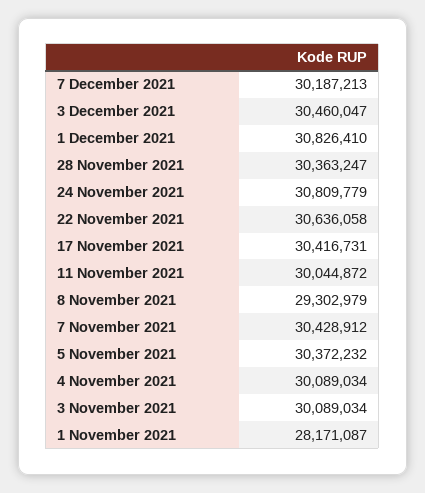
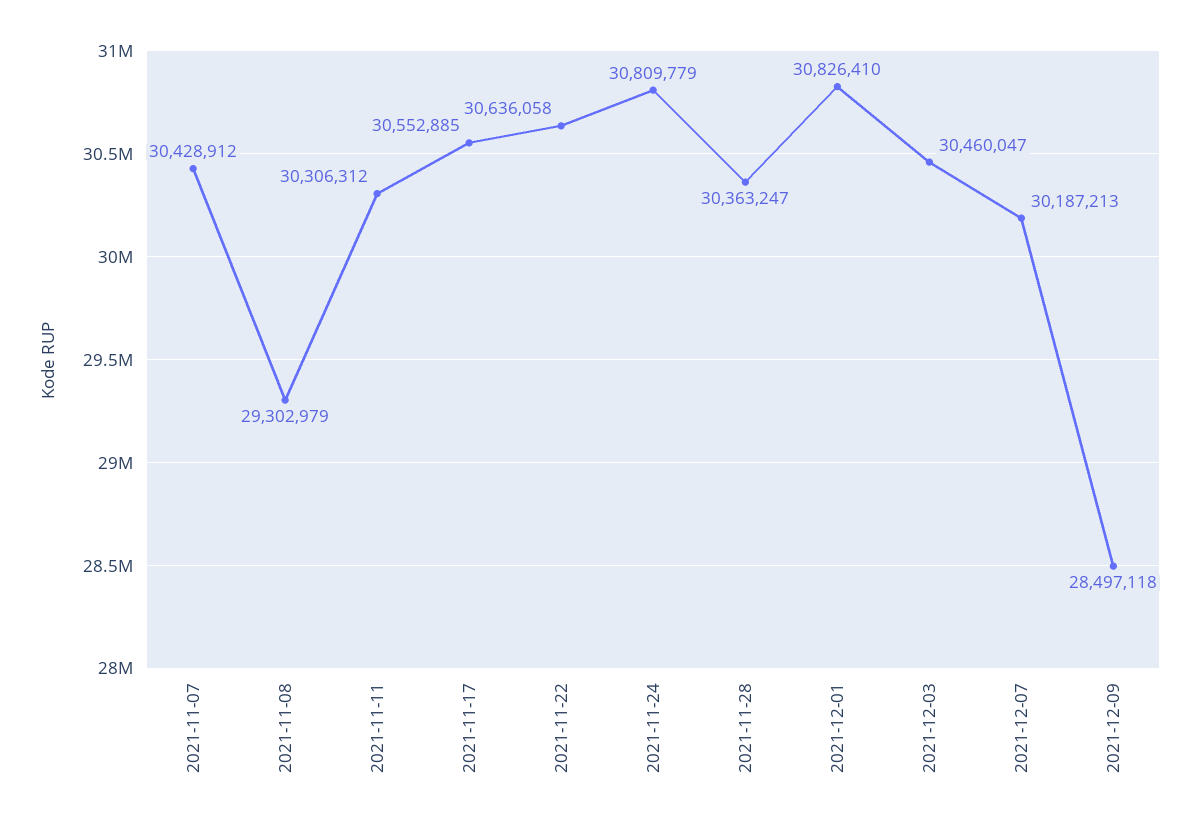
17 November 2021: 30416731 -> 30552885
11 November 2021: 30044872 -> 30306312
5 November 2021: 30372232 -> none
4 November 2021: 30089034 -> none
3 November 2021: 30089034 -> none
1 November 2021: 28171087 -> none
2021-12-09: none -> 28497118

